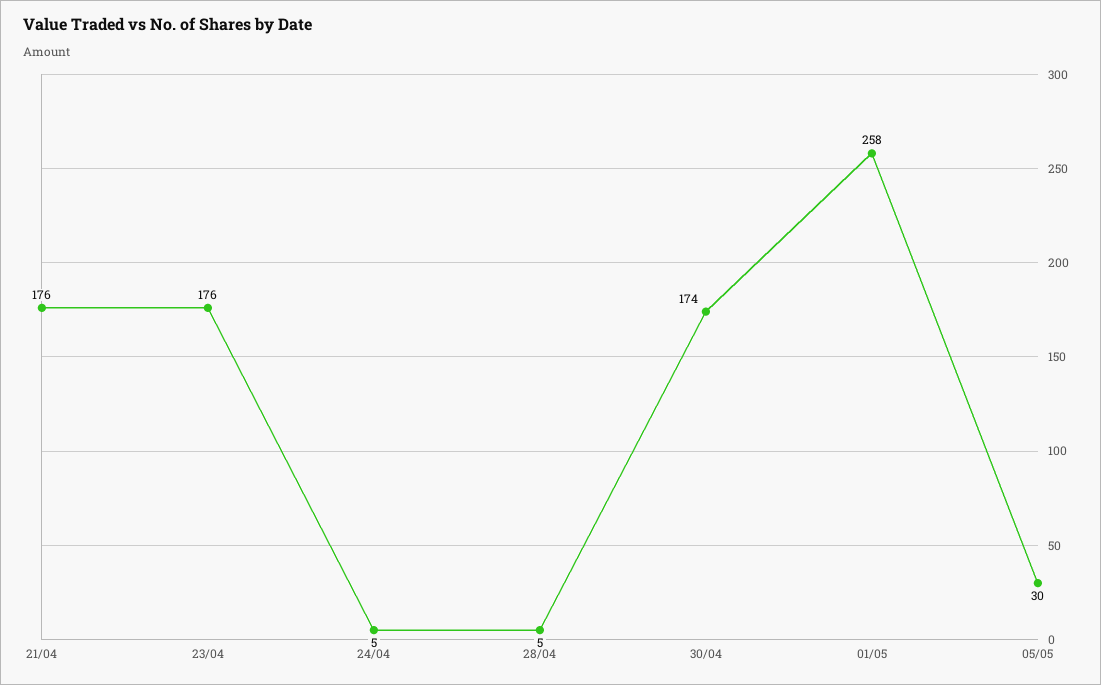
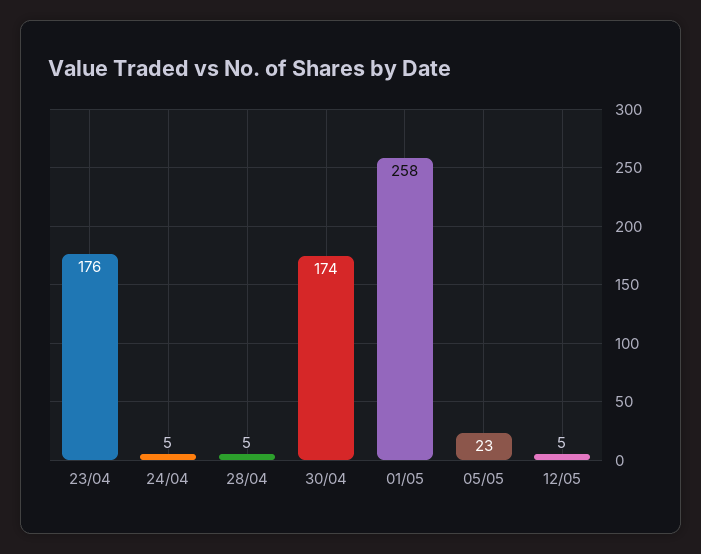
21/04: 176 -> none
05/05: 30 -> 23
12/05: none -> 5

